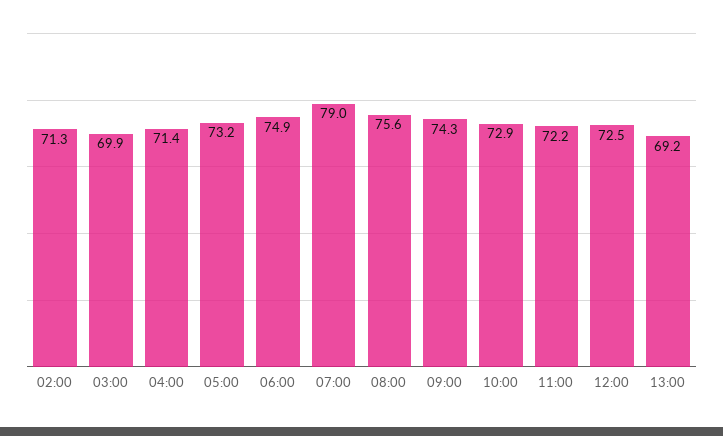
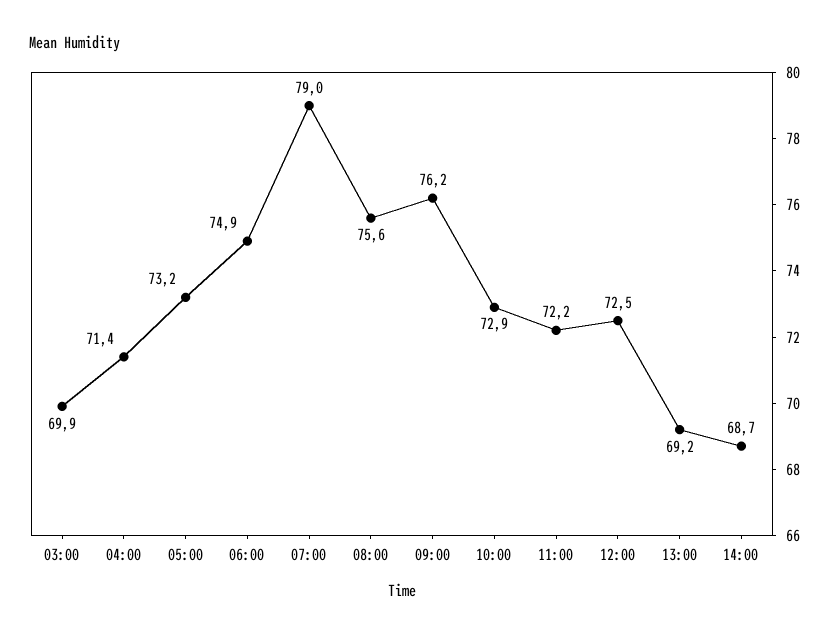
02:00: 71.3 -> none
09:00: 74.3 -> 76.2
14:00: none -> 68.7

